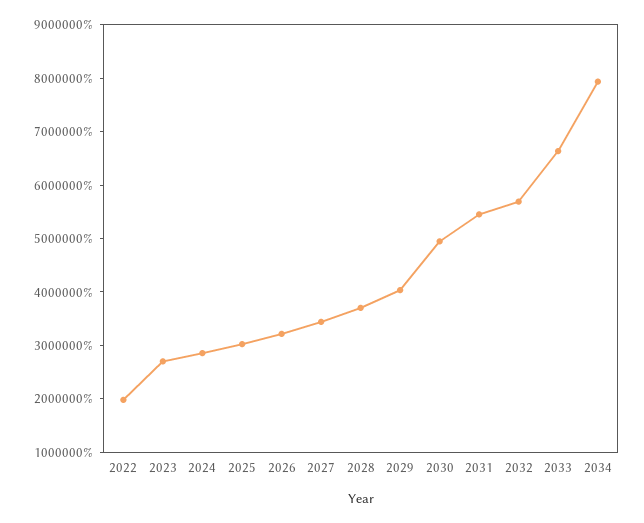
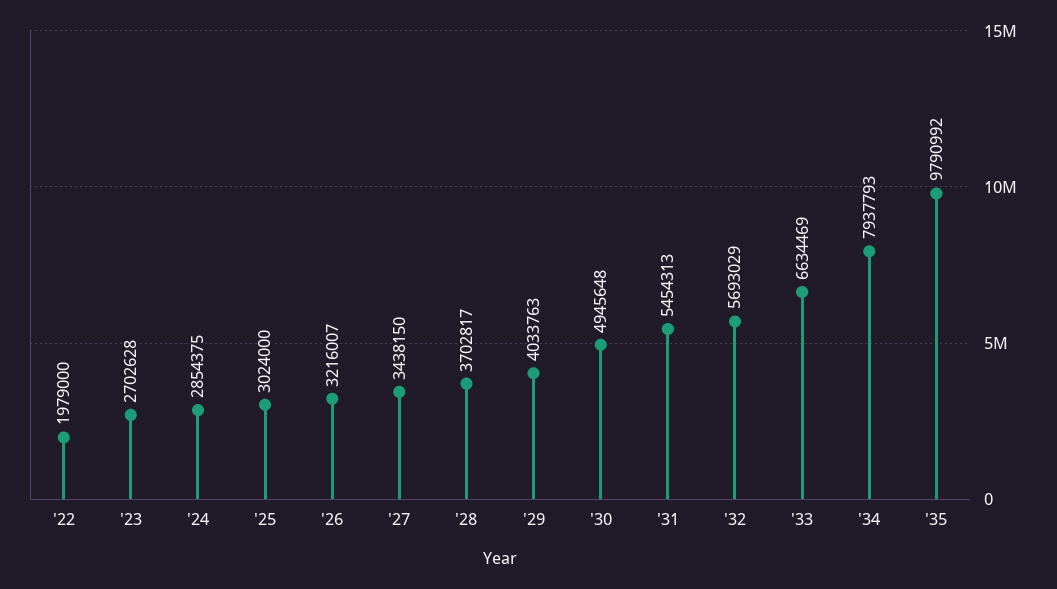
'35: none -> 9790992

